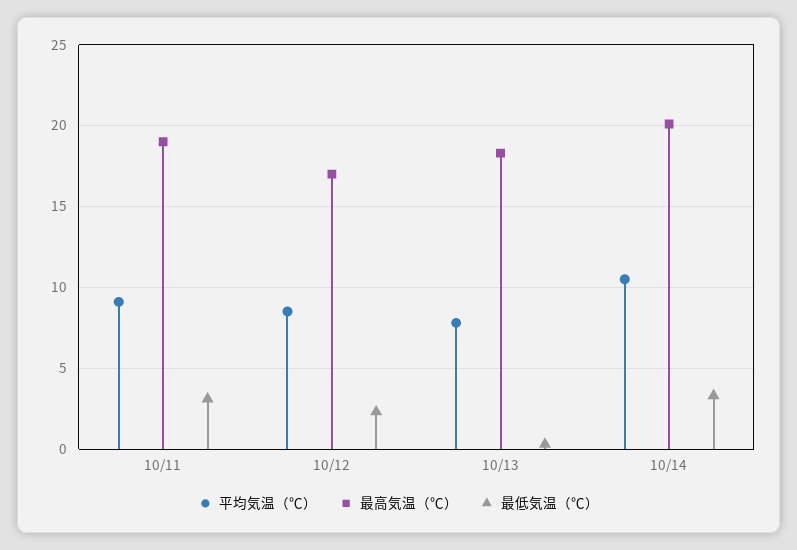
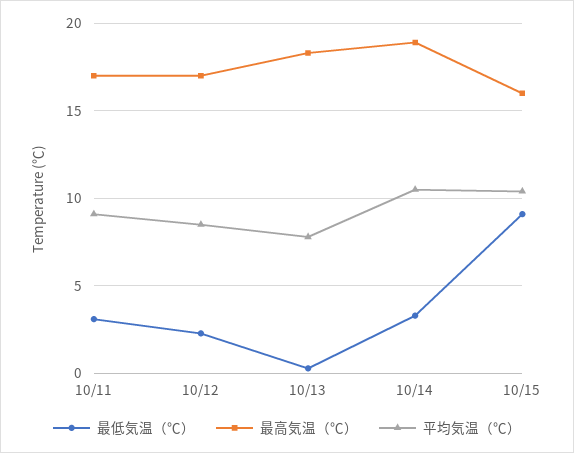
最高気温（℃）, 10/11: 19 -> 17
最高気温（℃）, 10/14: 20 -> 19
最低気温（℃）, 10/15: none -> 9
最高気温（℃）, 10/15: none -> 16
平均気温（℃）, 10/15: none -> 10.5

